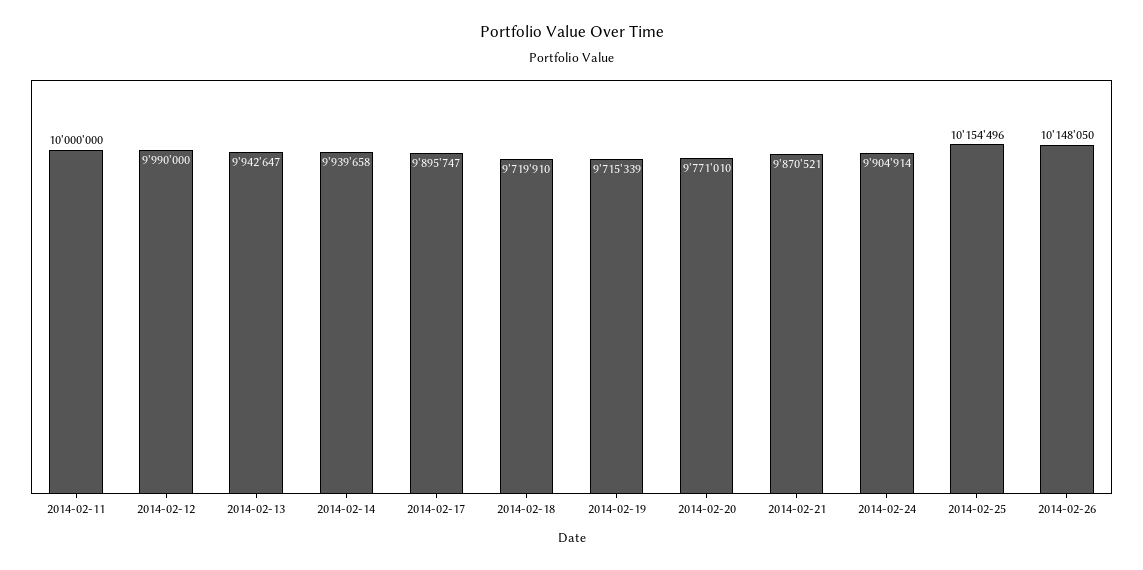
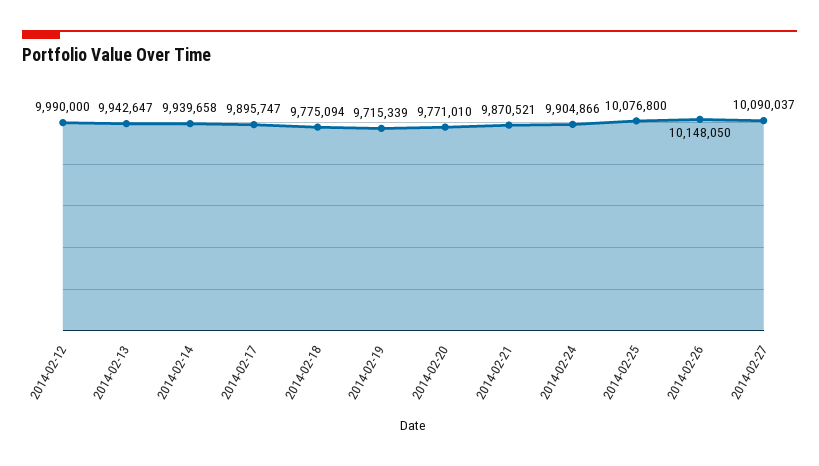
2014-02-11: 10000000 -> none
2014-02-18: 9719910 -> 9775094
2014-02-24: 9904914 -> 9904866
2014-02-25: 10154496 -> 10076800
2014-02-27: none -> 10090037

